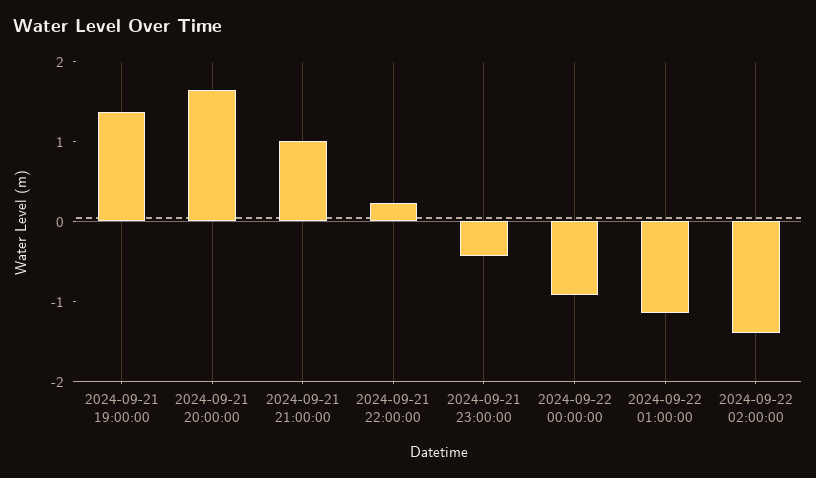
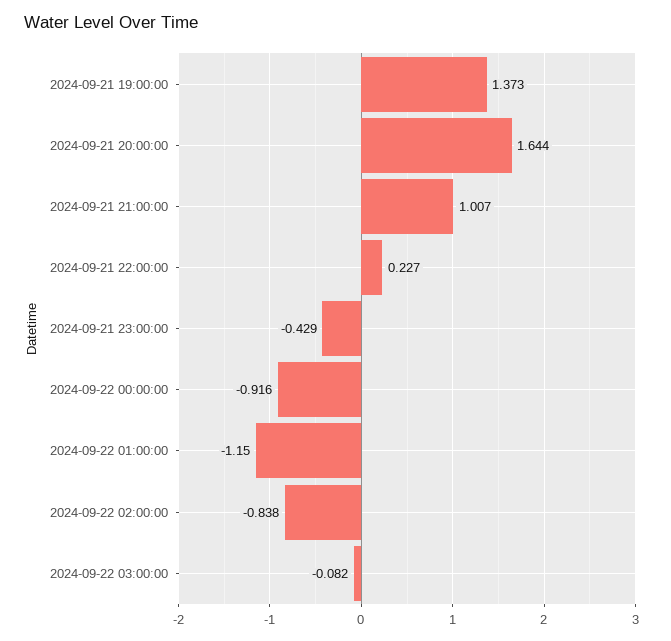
2024-09-22 02:00:00: -1.4 -> -0.838
2024-09-22 03:00:00: none -> -0.082

